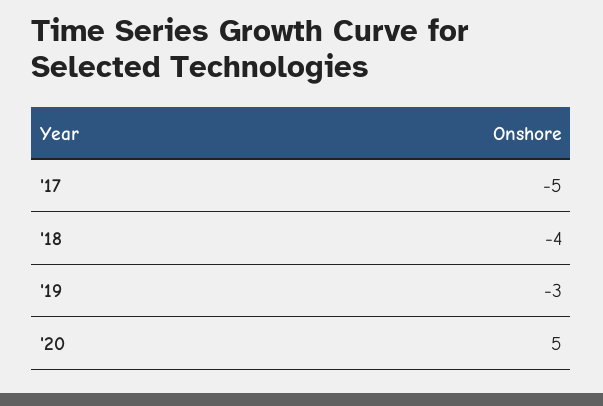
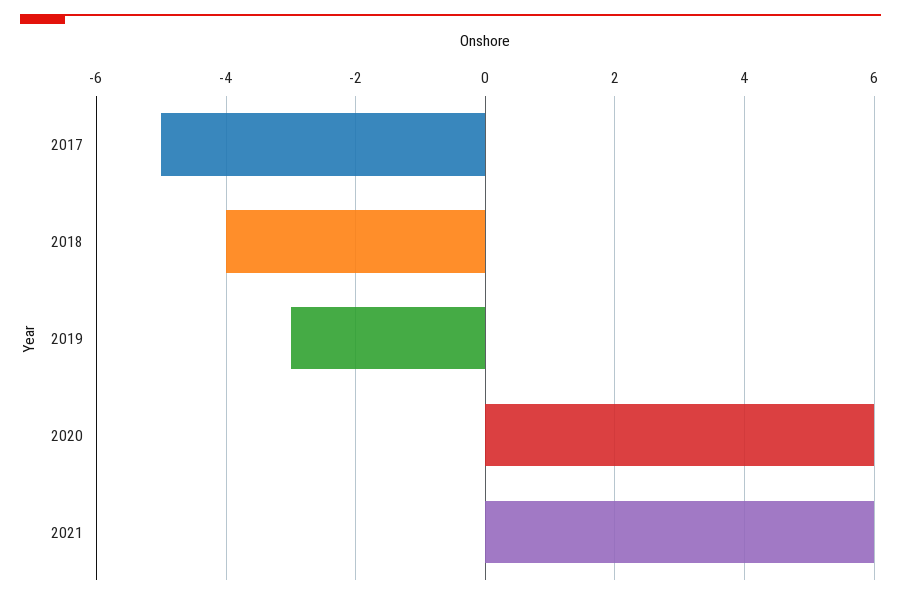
'20: 5 -> 6
2021: none -> 6

